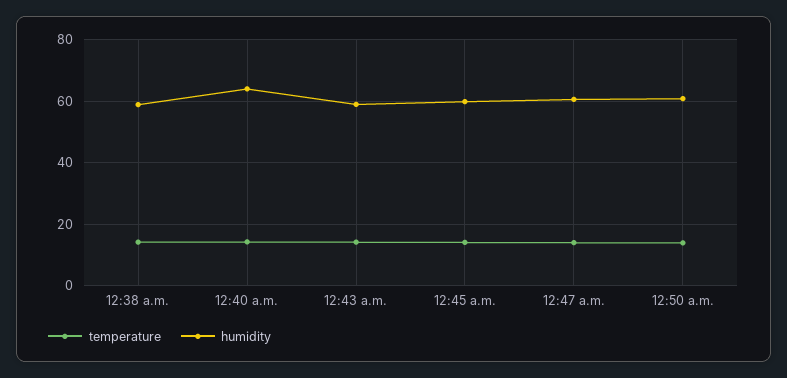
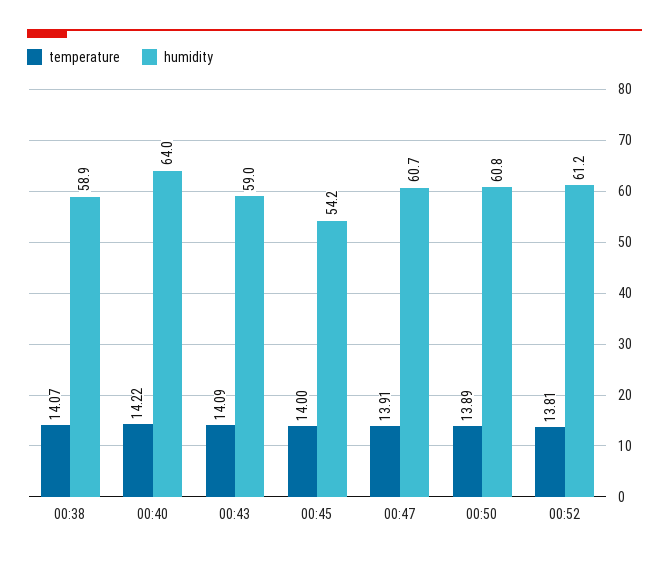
humidity, 12:45 a.m.: 60 -> 54.2
temperature, 00:52: none -> 13.81
humidity, 00:52: none -> 61.2

